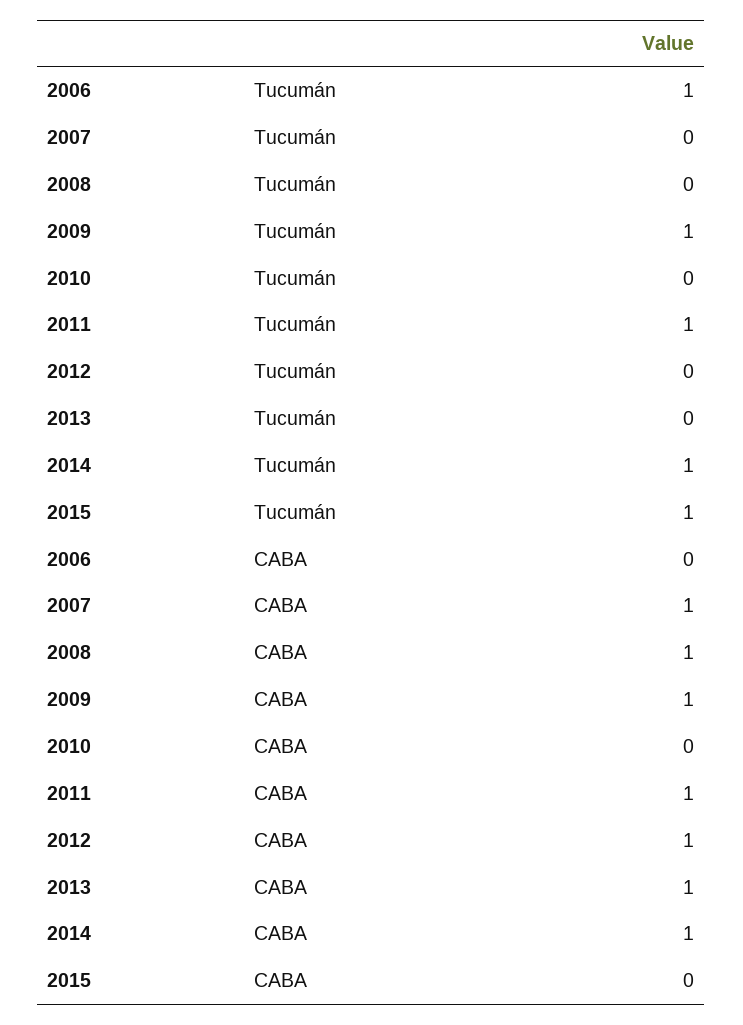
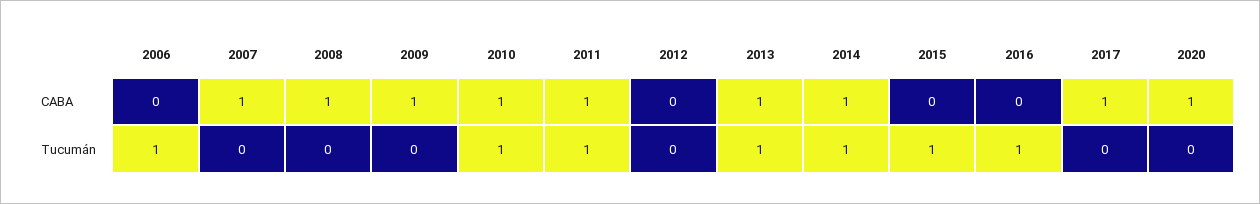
2009, Tucumán: 1 -> 0
2010, Tucumán: 0 -> 1
2013, Tucumán: 0 -> 1
2010, CABA: 0 -> 1
2012, CABA: 1 -> 0
2016, CABA: none -> 0
2017, CABA: none -> 1
2020, CABA: none -> 1
2016, Tucumán: none -> 1
2017, Tucumán: none -> 0
2020, Tucumán: none -> 0

